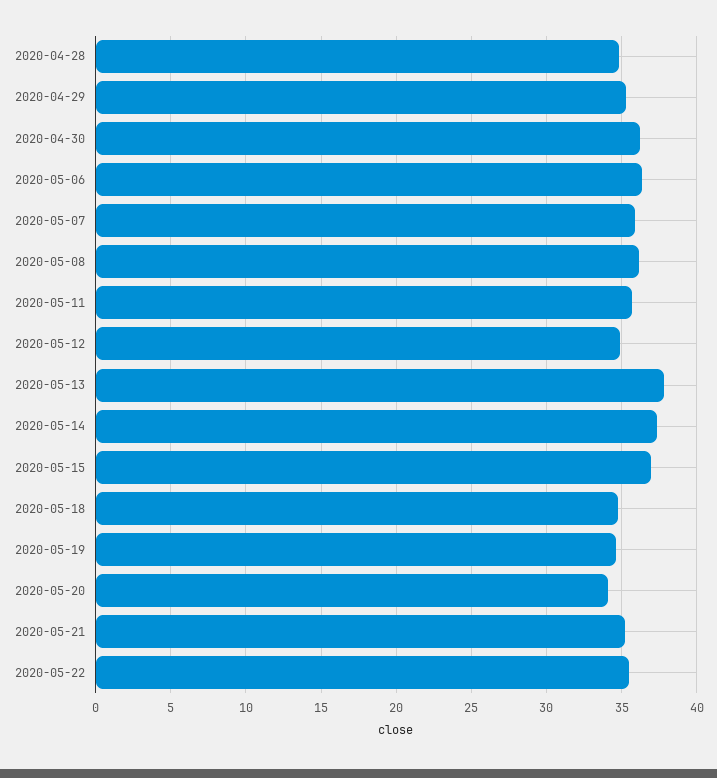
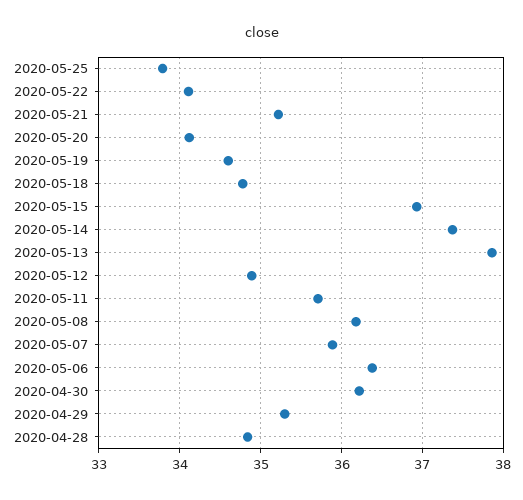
2020-05-22: 35.5 -> 34.1
2020-05-25: none -> 33.8

